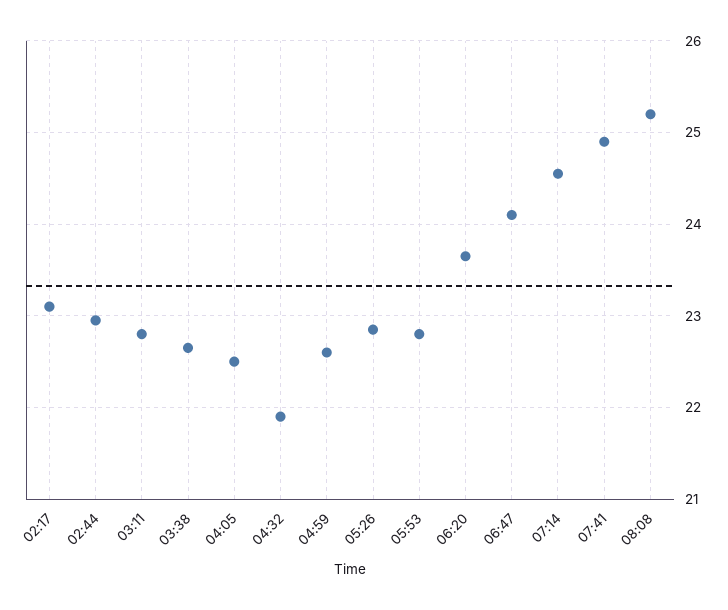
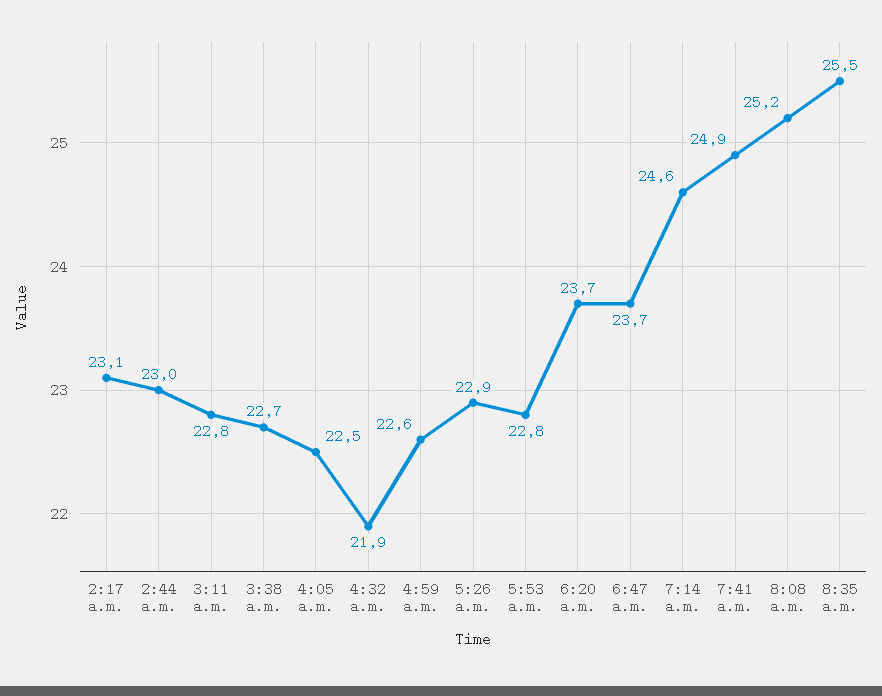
06:47: 24.1 -> 23.7
8:35 a.m.: none -> 25.5

